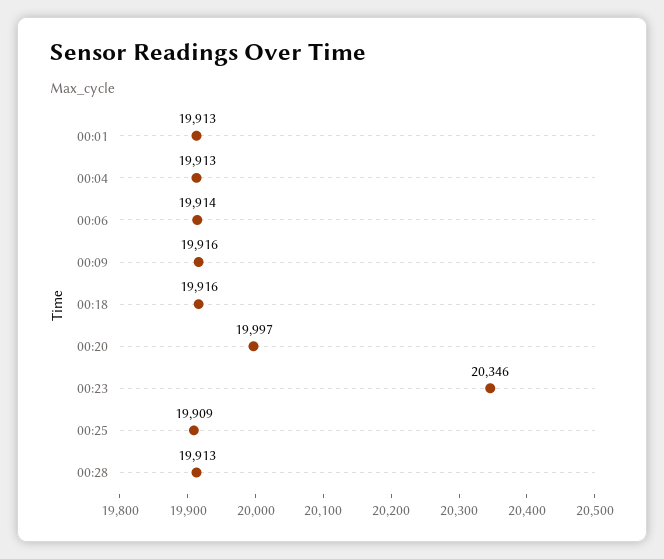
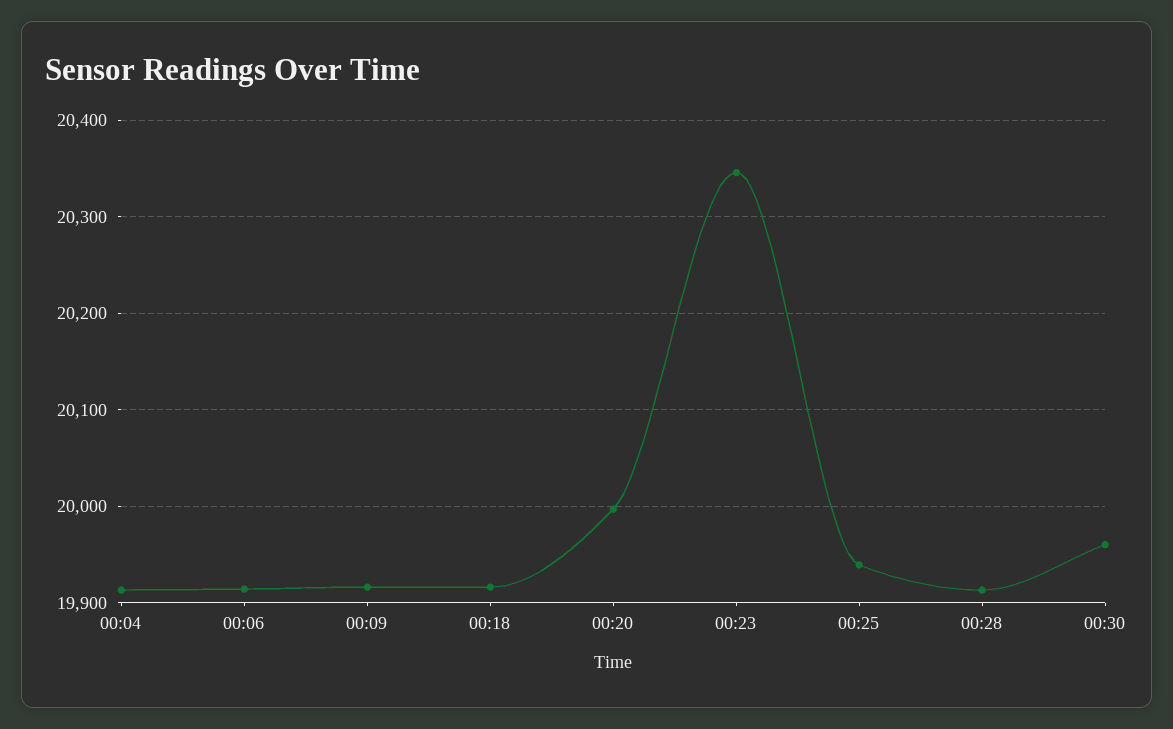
00:01: 19913 -> none
00:25: 19909 -> 19940
00:30: none -> 19960

